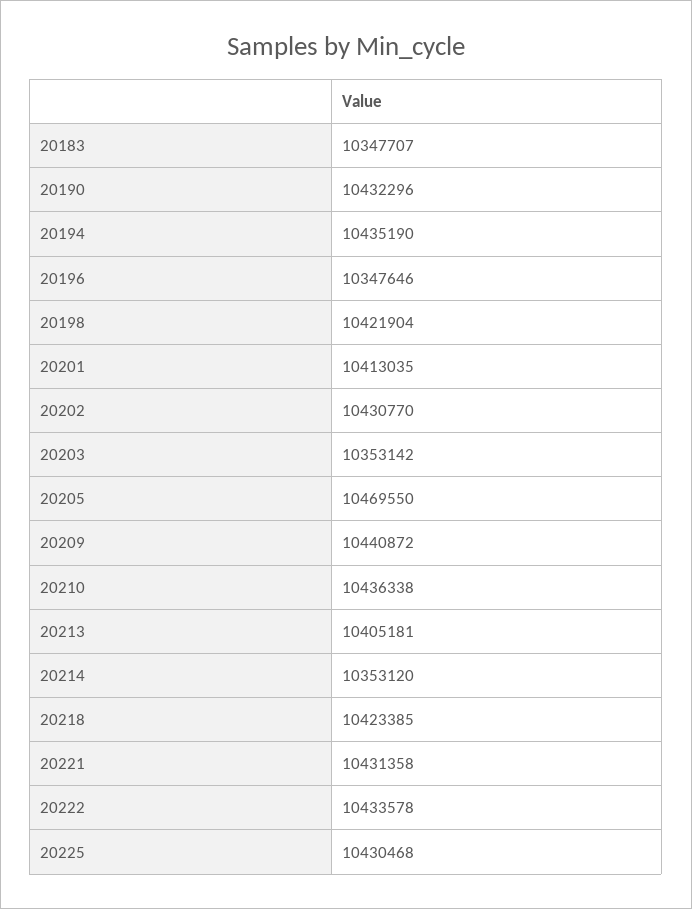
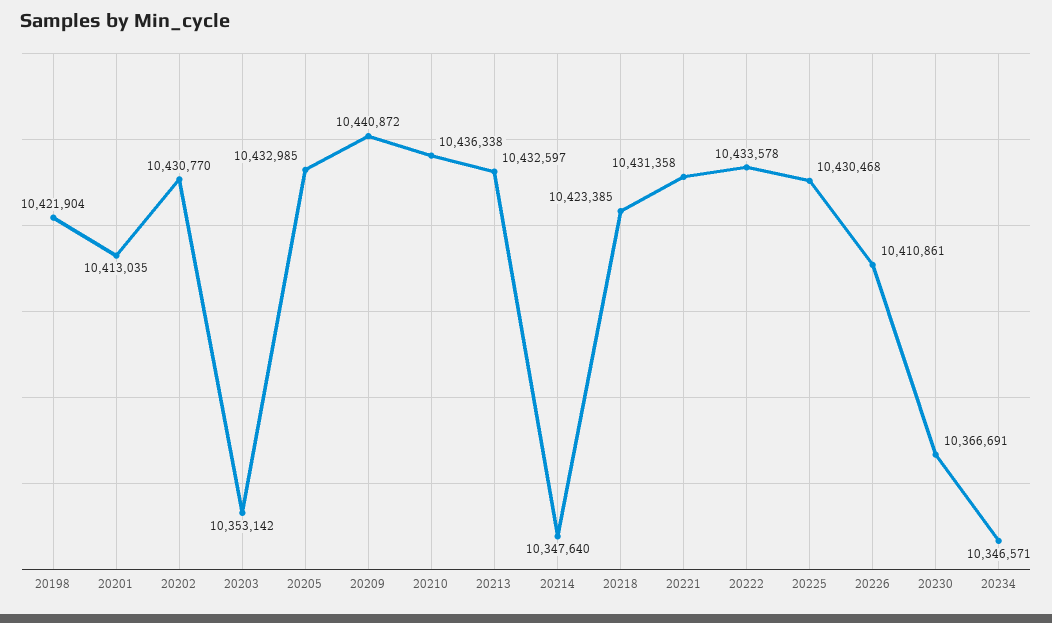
20183: 10347707 -> none
20190: 10432296 -> none
20194: 10435190 -> none
20196: 10347646 -> none
20205: 10469550 -> 10432985
20213: 10405181 -> 10432597
20214: 10353120 -> 10347640
20226: none -> 10410861
20230: none -> 10366691
20234: none -> 10346571

